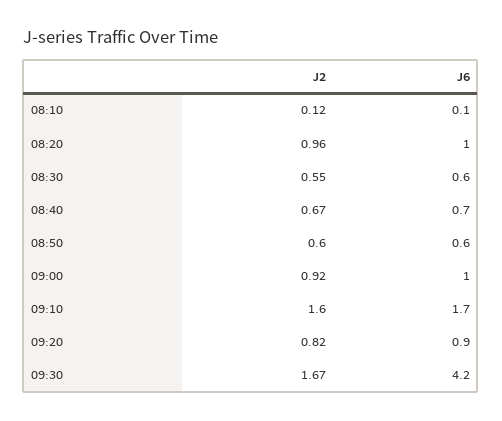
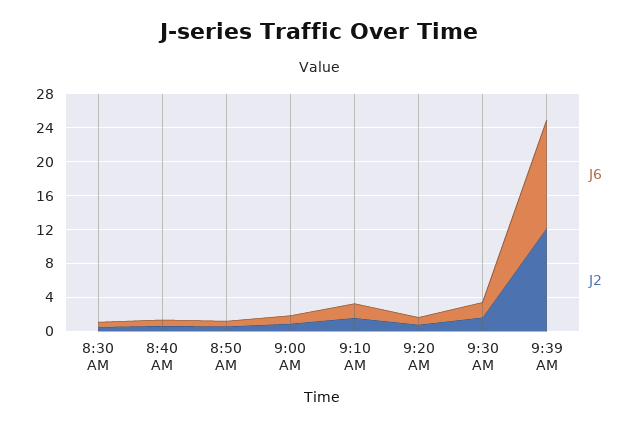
J2, 08:10: 0.12 -> none
J6, 08:10: 0.1 -> none
J2, 08:20: 0.96 -> none
J6, 08:20: 1 -> none
J6, 09:30: 4.2 -> 2
J6, 9:39 AM: none -> 13
J2, 9:39 AM: none -> 12

